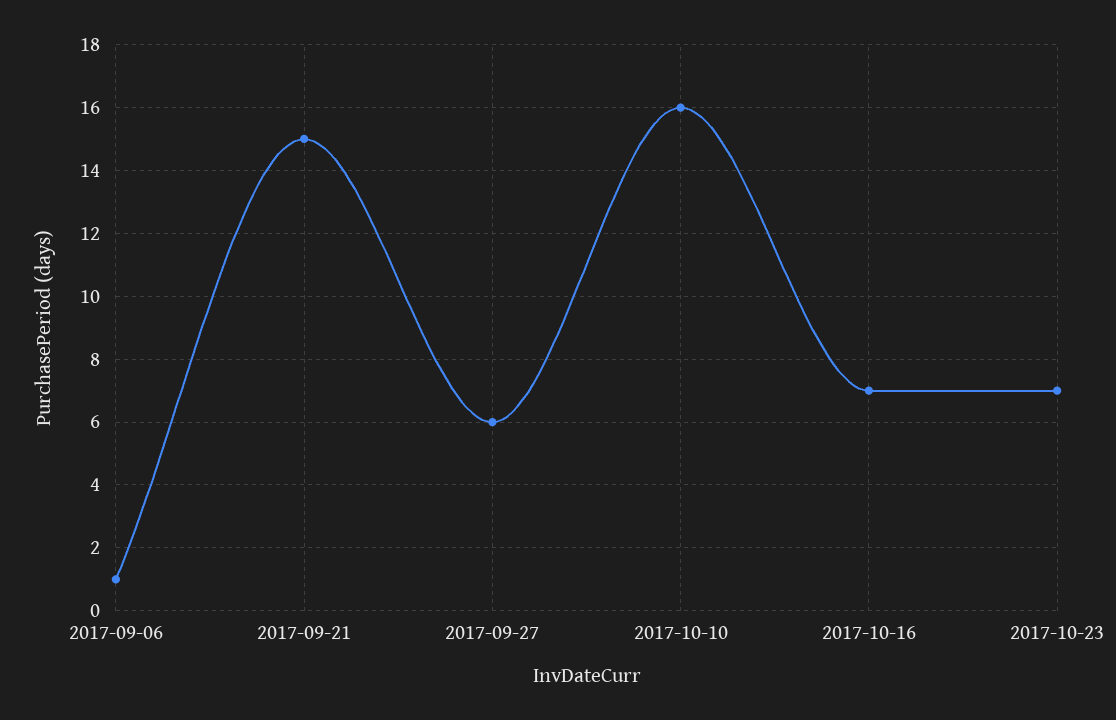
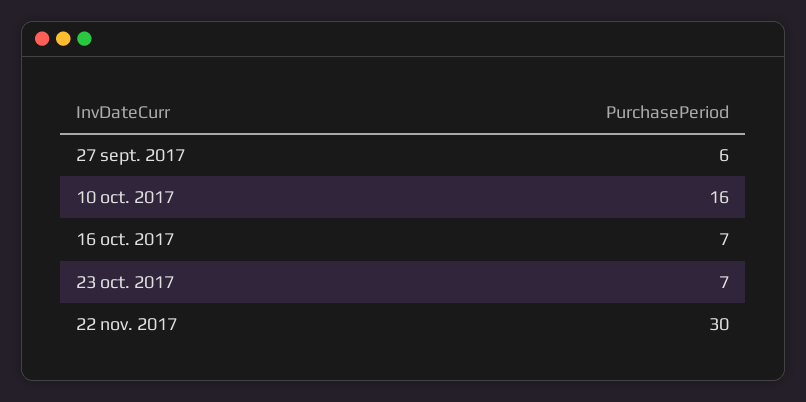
2017-09-06: 1 -> none
2017-09-21: 15 -> none
22 nov. 2017: none -> 30

